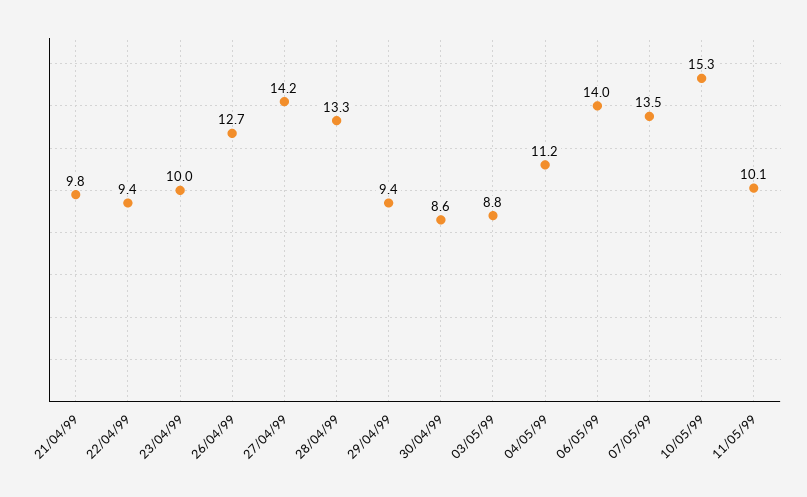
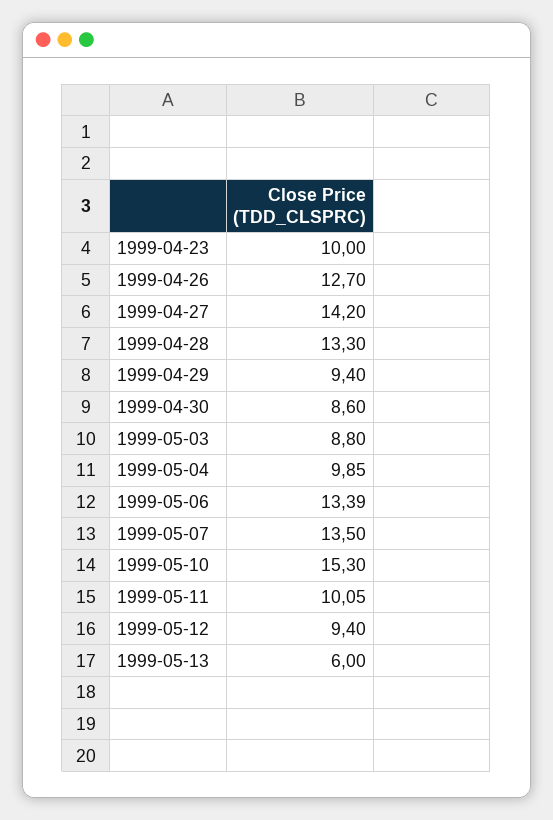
21/04/99: 9.8 -> none
22/04/99: 9.4 -> none
04/05/99: 11.2 -> 9.85
06/05/99: 14 -> 13.39
1999-05-12: none -> 9.4
1999-05-13: none -> 6

